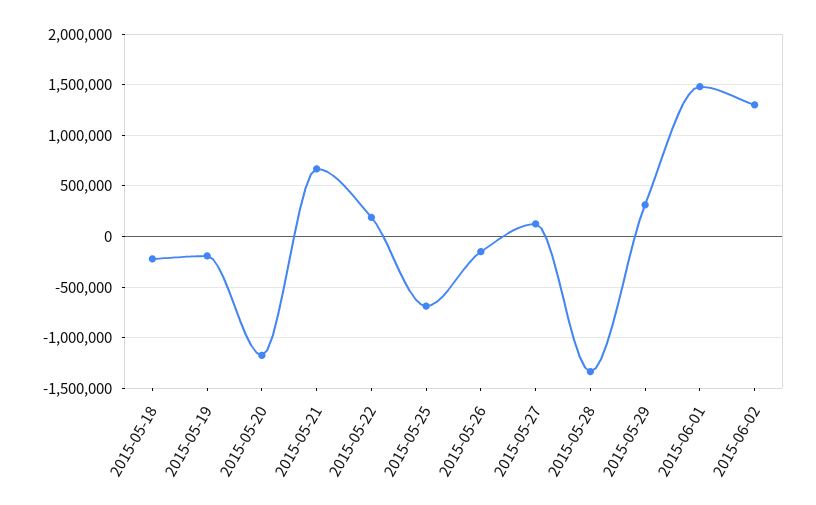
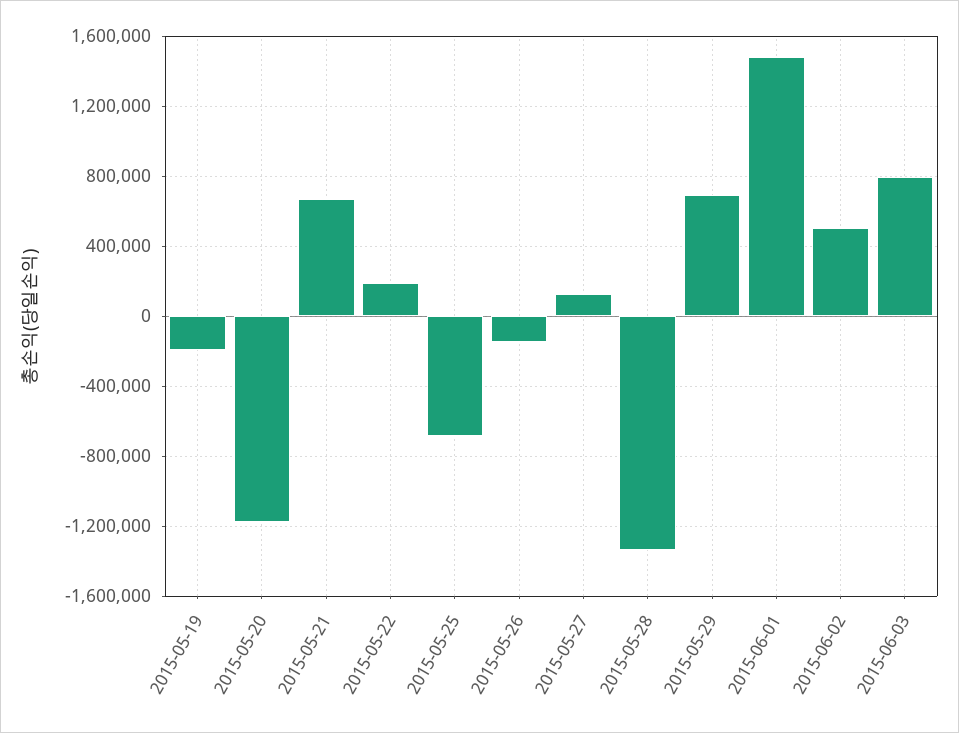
2015-05-18: -200000 -> none
2015-05-29: 300000 -> 700000
2015-06-02: 1300000 -> 500000
2015-06-03: none -> 800000

